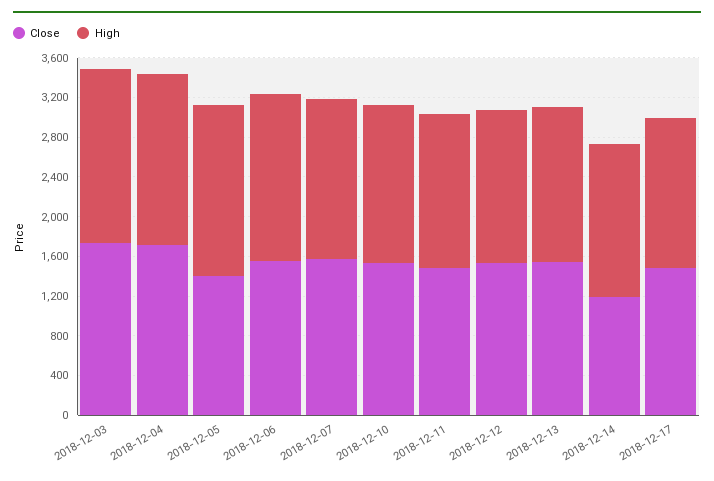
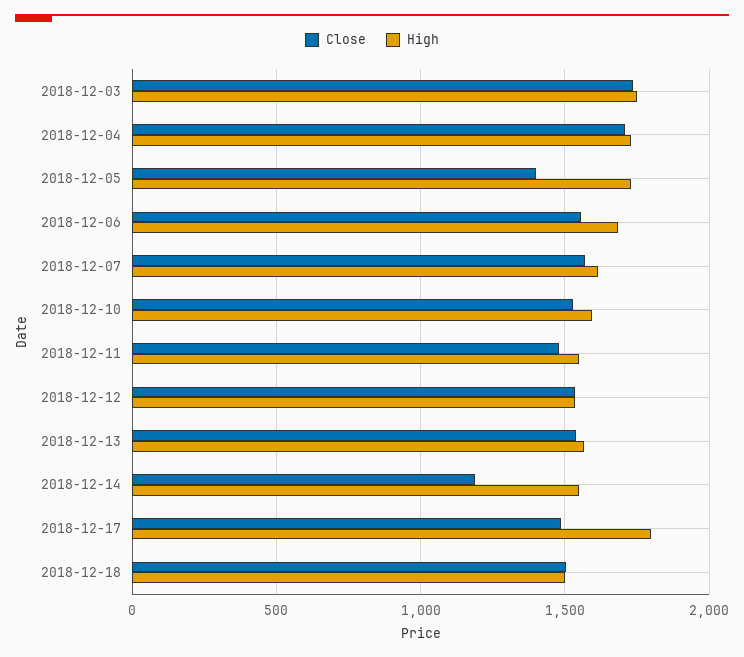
High, 2018-12-17: 1500 -> 1800
Close, 2018-12-18: none -> 1500
High, 2018-12-18: none -> 1500

